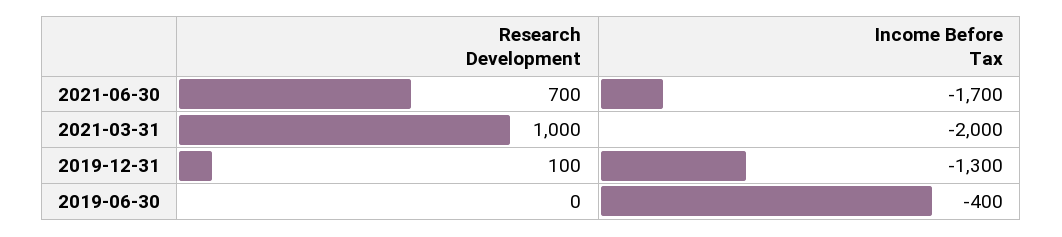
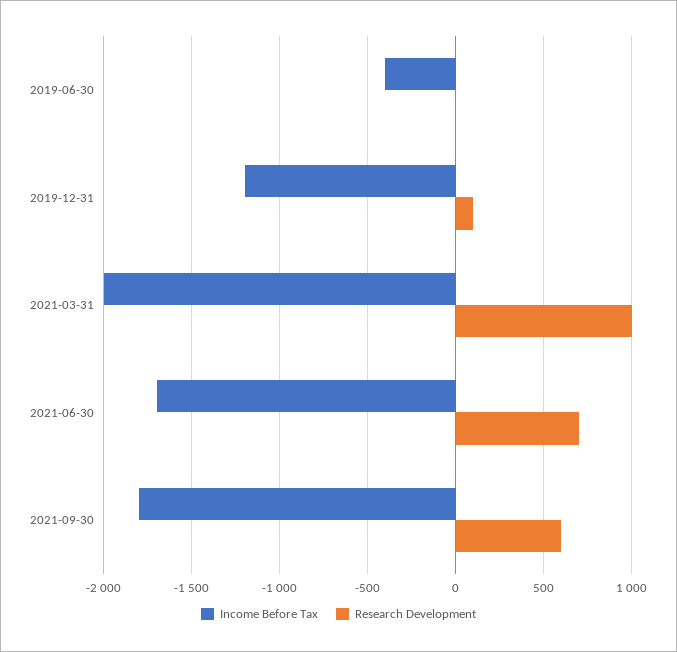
Income Before Tax, 2019-12-31: -1300 -> -1200
Income Before Tax, 2021-09-30: none -> -1800
Research Development, 2021-09-30: none -> 600

